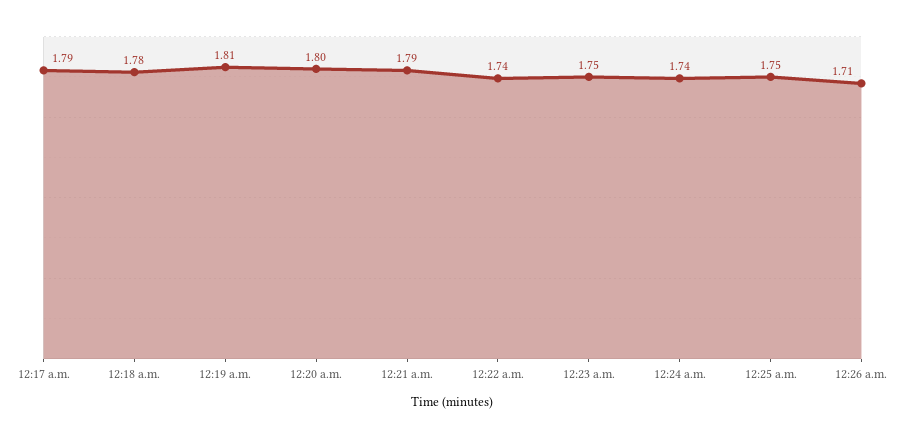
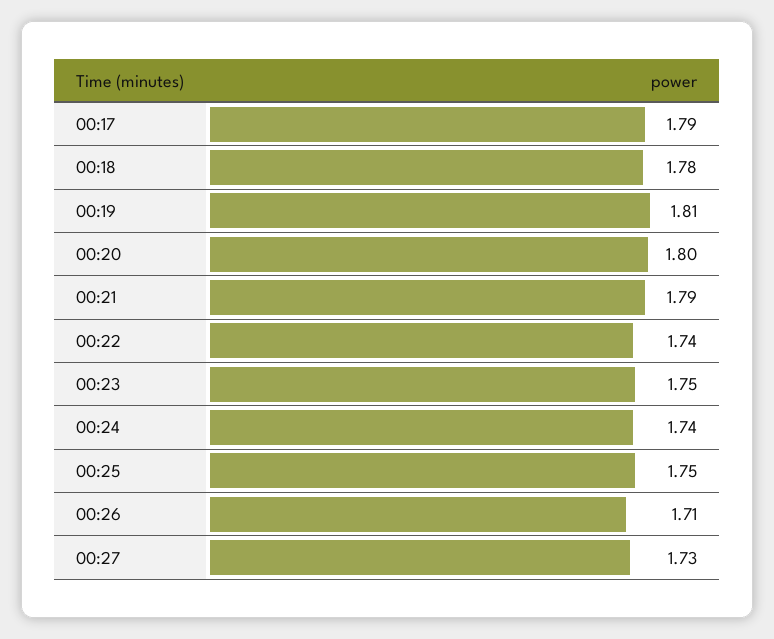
00:27: none -> 1.73

